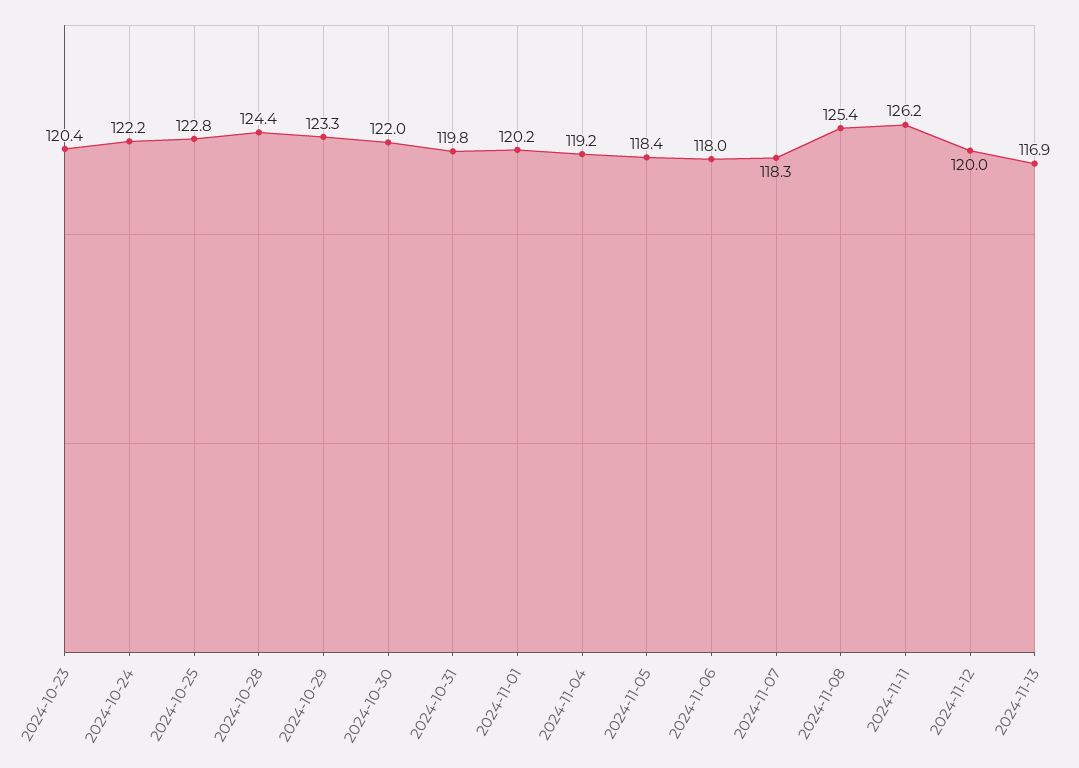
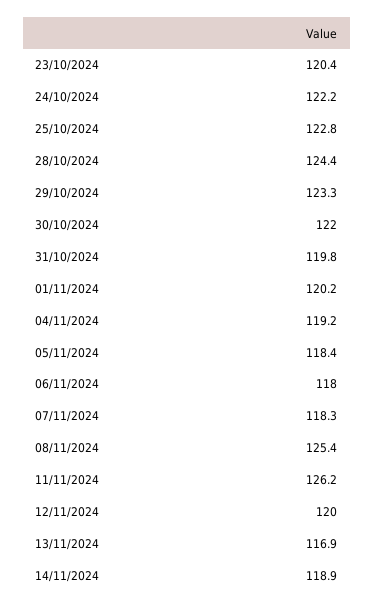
14/11/2024: none -> 118.9

